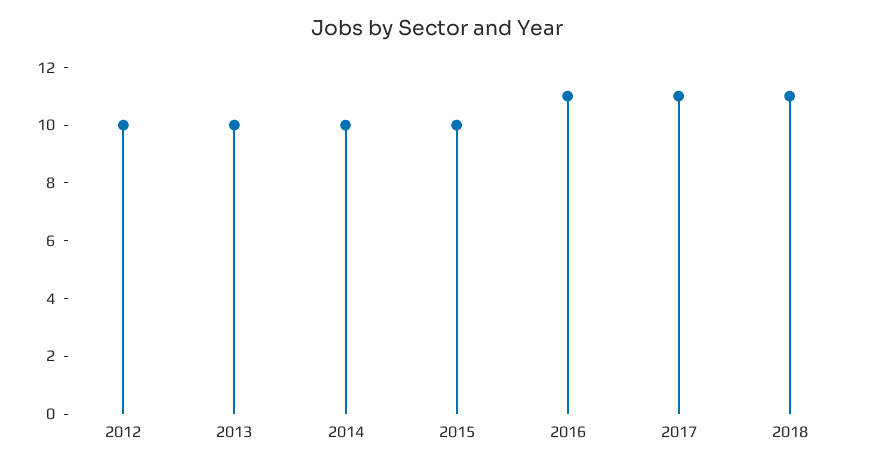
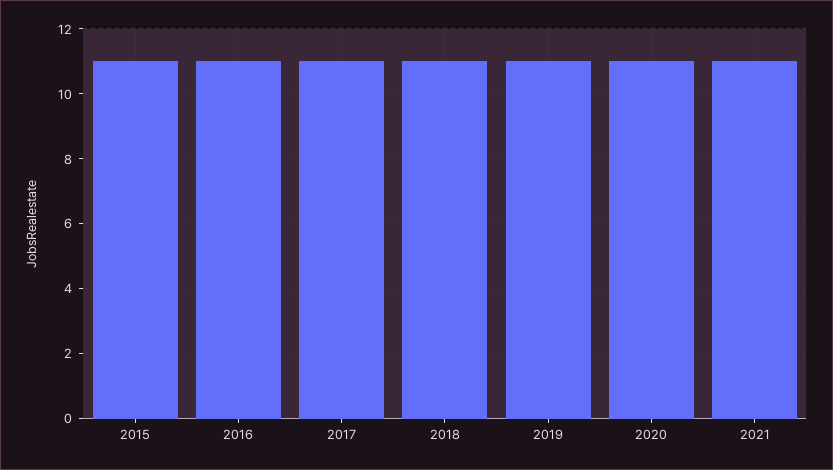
2012: 10 -> none
2013: 10 -> none
2014: 10 -> none
2015: 10 -> 11
2019: none -> 11
2020: none -> 11
2021: none -> 11

